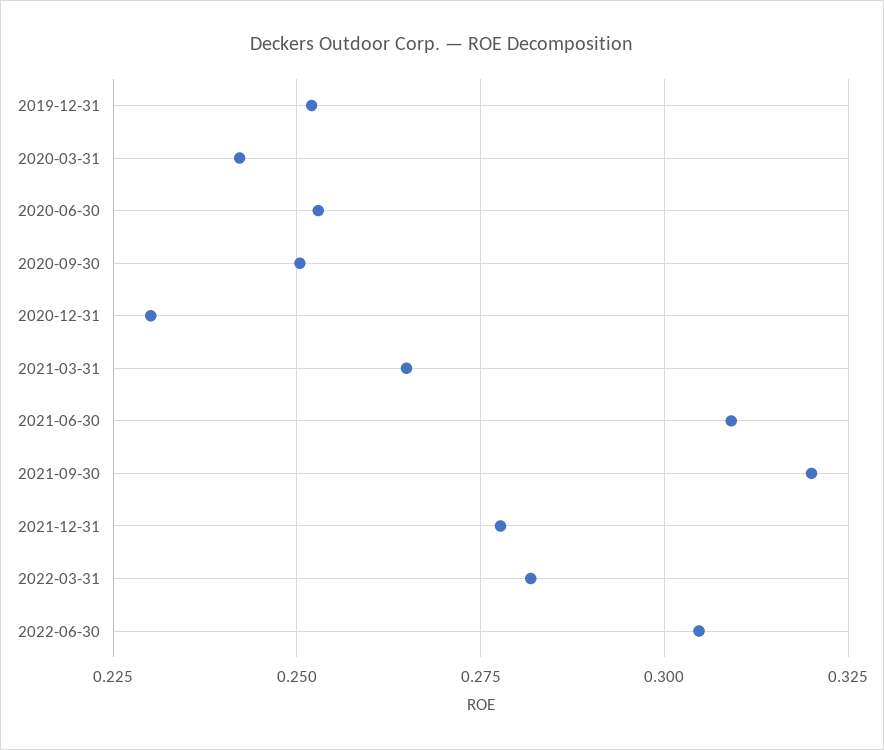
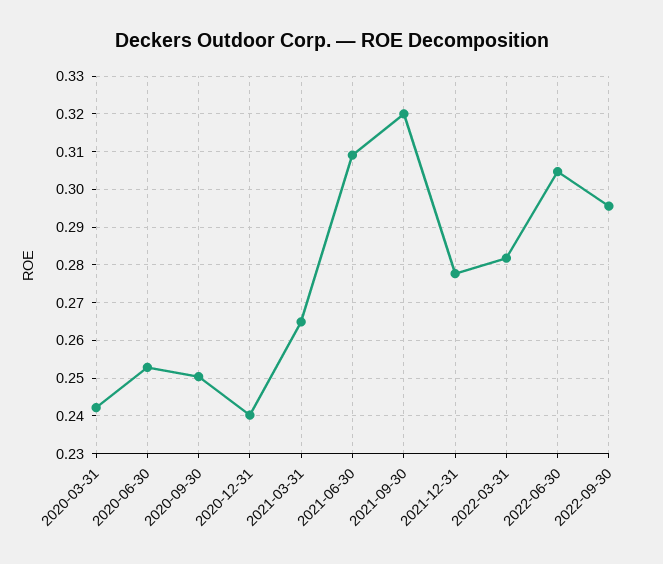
2019-12-31: 0.2525 -> none
2020-12-31: 0.23 -> 0.24
2022-09-30: none -> 0.296

